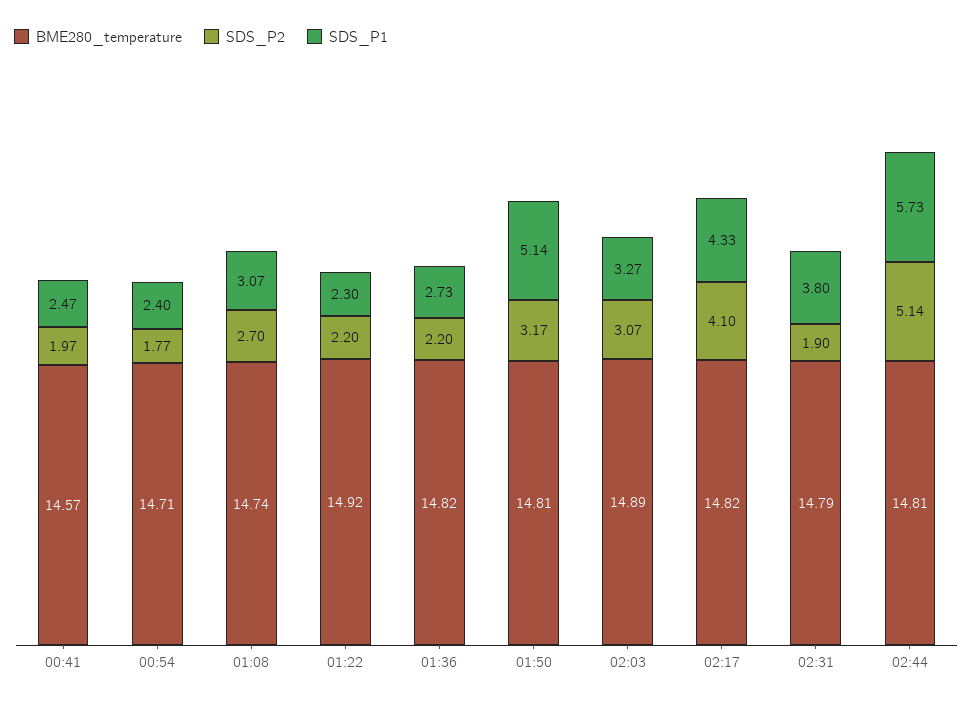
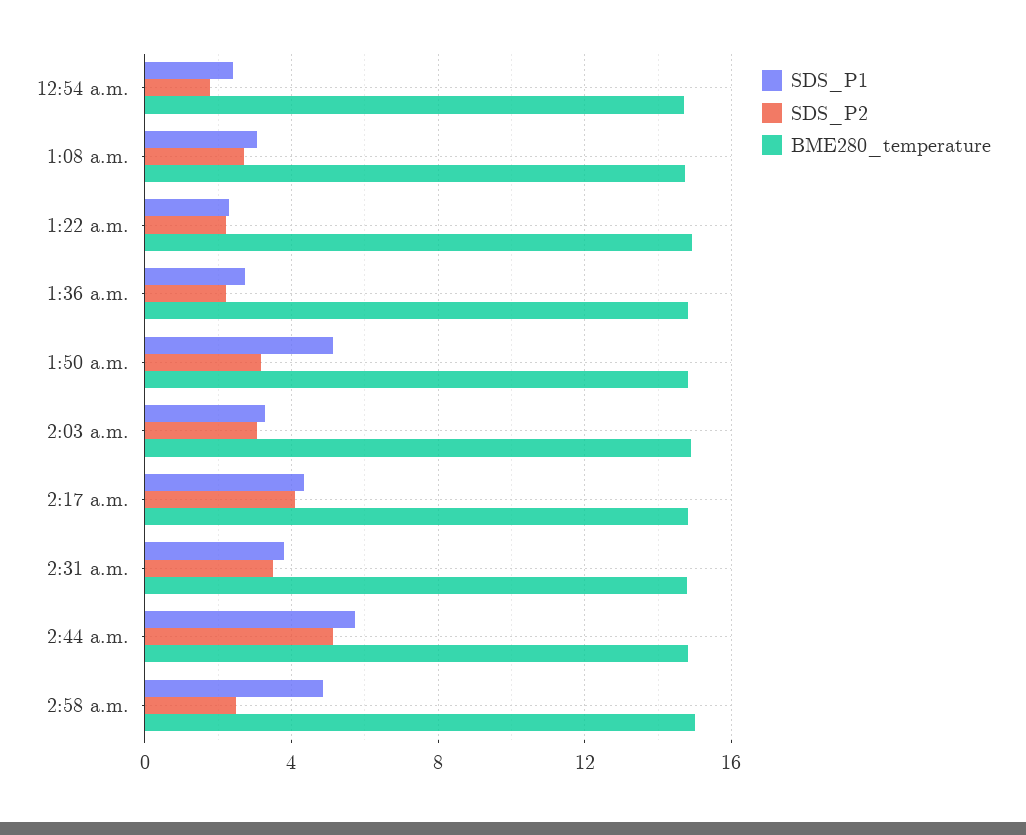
BME280_temperature, 00:41: 14.57 -> none
SDS_P2, 00:41: 1.97 -> none
SDS_P1, 00:41: 2.47 -> none
SDS_P2, 02:31: 1.9 -> 3.5
SDS_P1, 2:58 a.m.: none -> 5
SDS_P2, 2:58 a.m.: none -> 2.5
BME280_temperature, 2:58 a.m.: none -> 15

